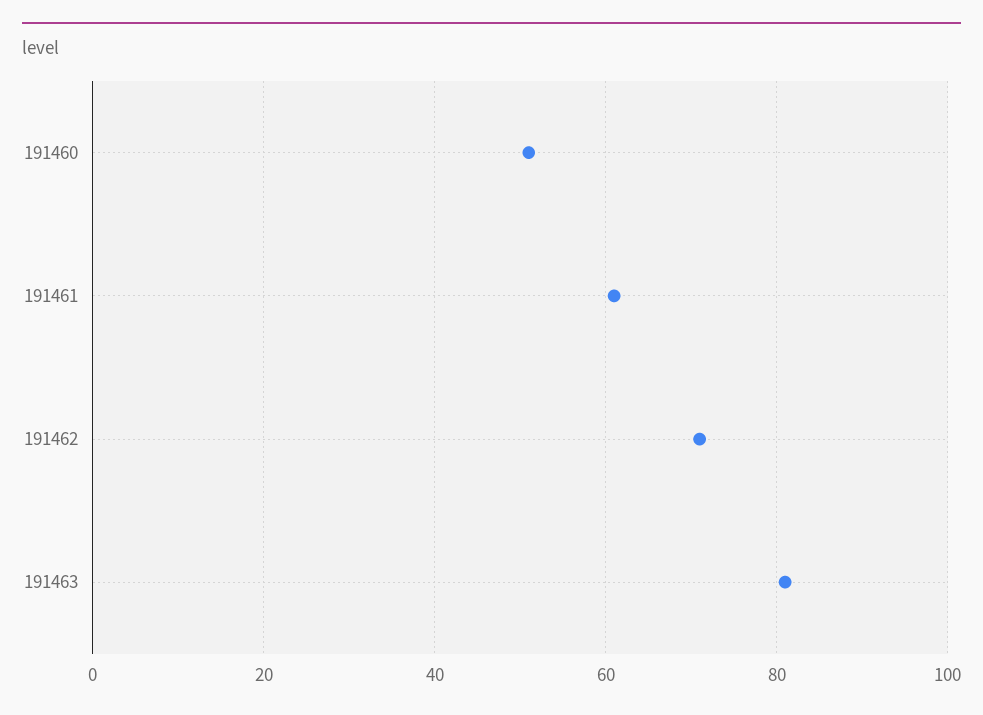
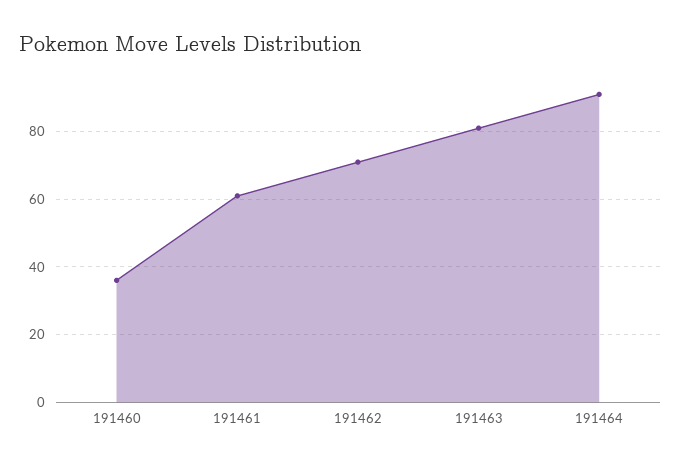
191460: 50 -> 35
191464: none -> 90

